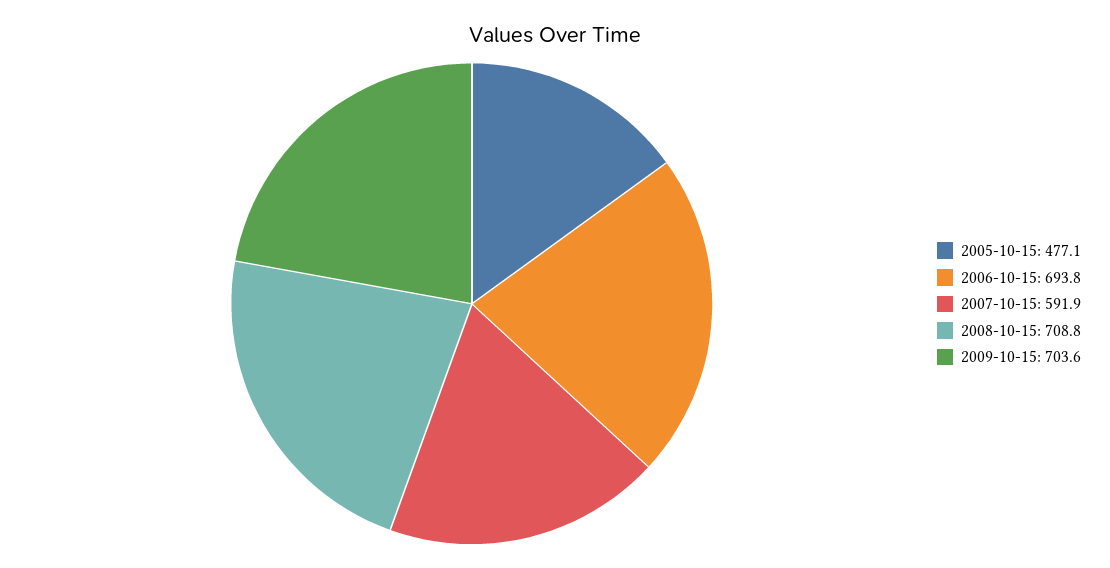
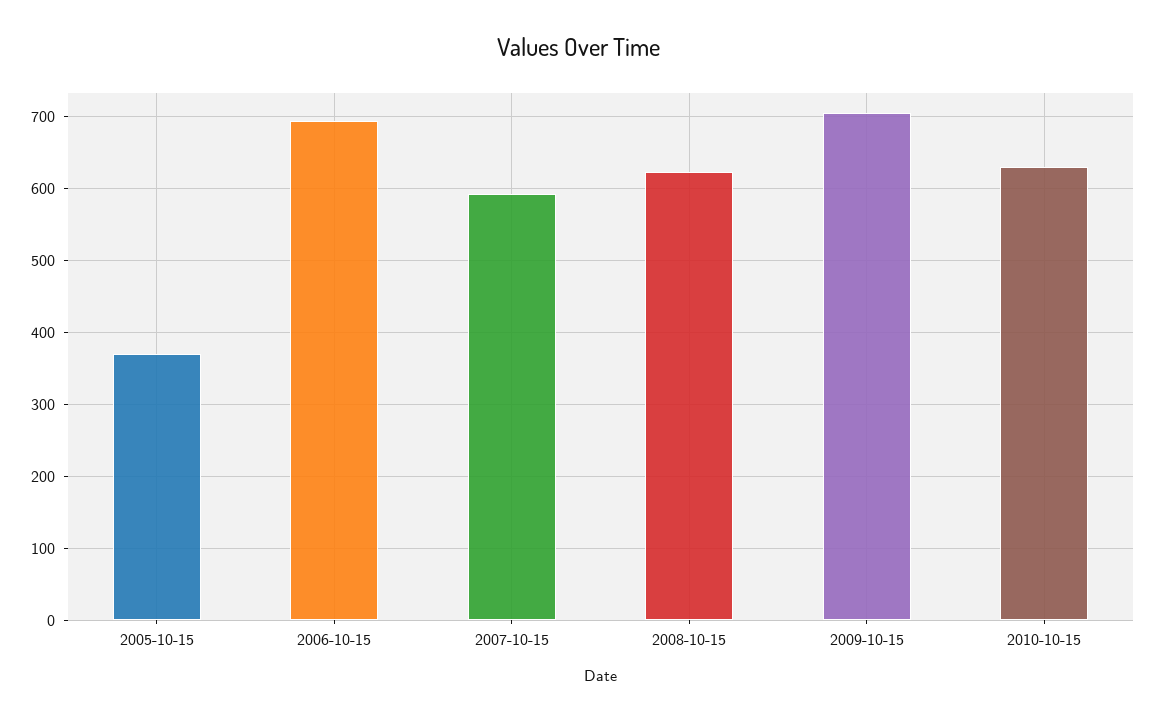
2005-10-15: 477.1 -> 370
2008-10-15: 708.8 -> 620
2010-10-15: none -> 630

